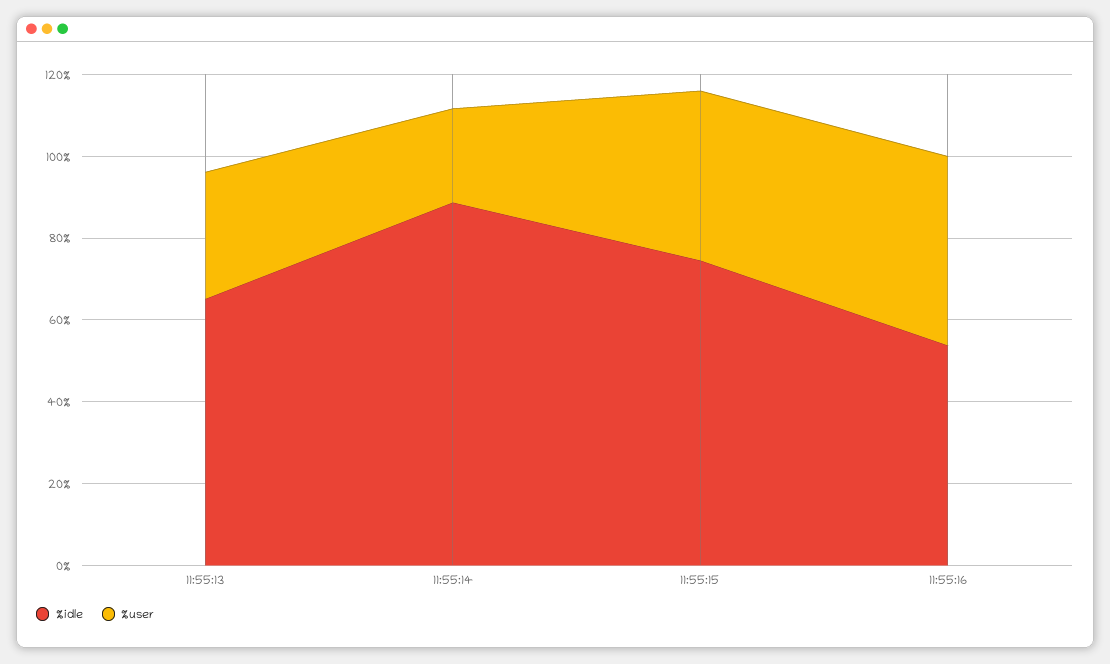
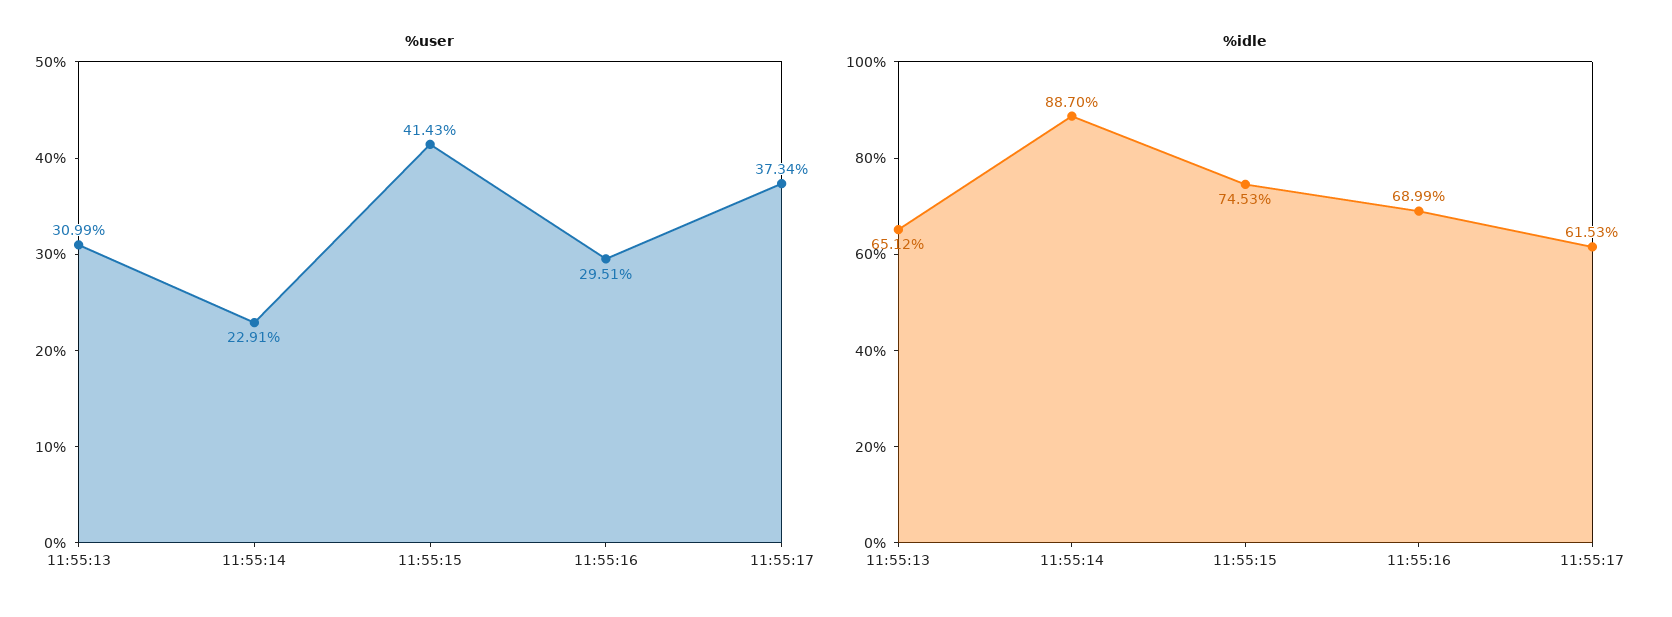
%idle, 11:55:16: 55 -> 68.99
%user, 11:55:16: 45 -> 29.51
%user, 11:55:17: none -> 37.34
%idle, 11:55:17: none -> 61.53

